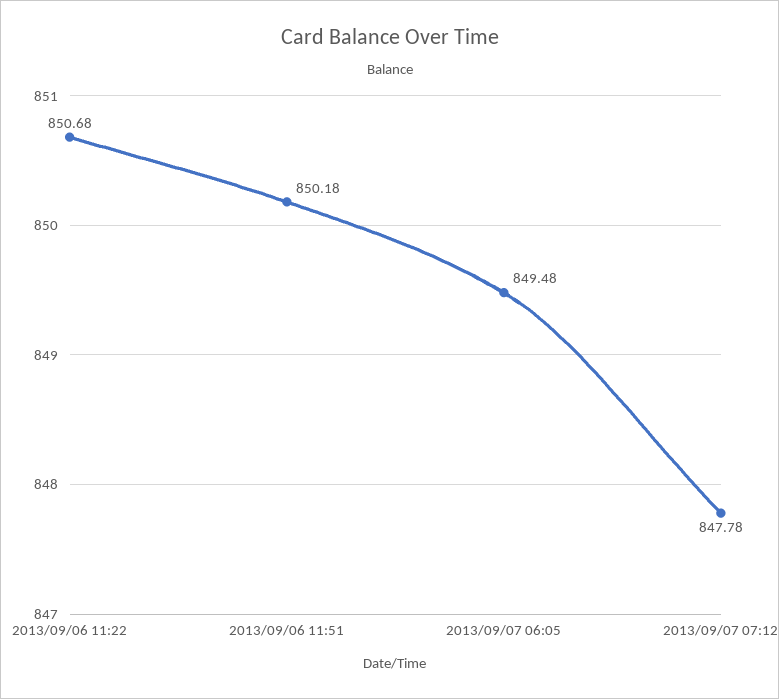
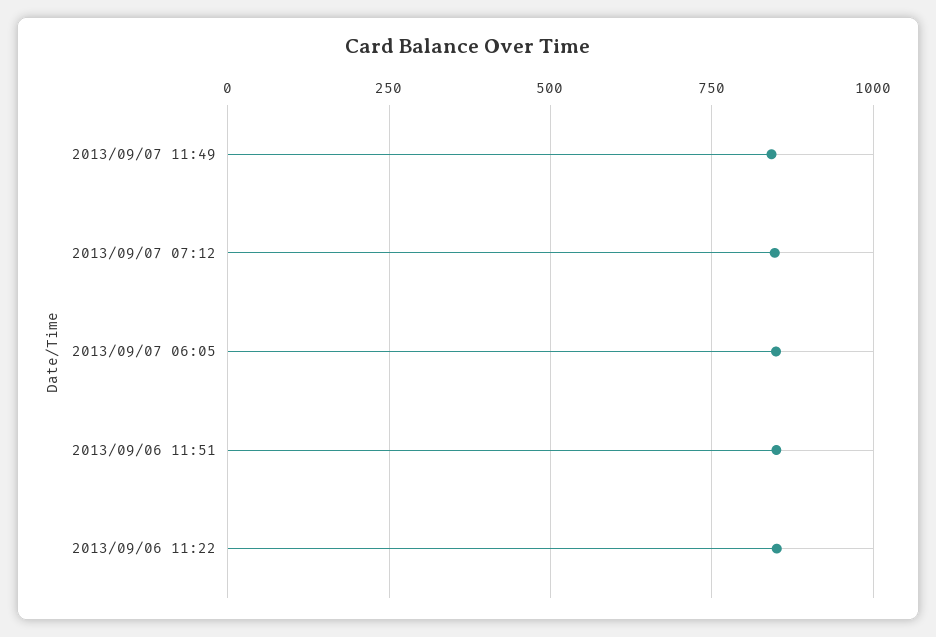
2013/09/07 11:49: none -> 850

